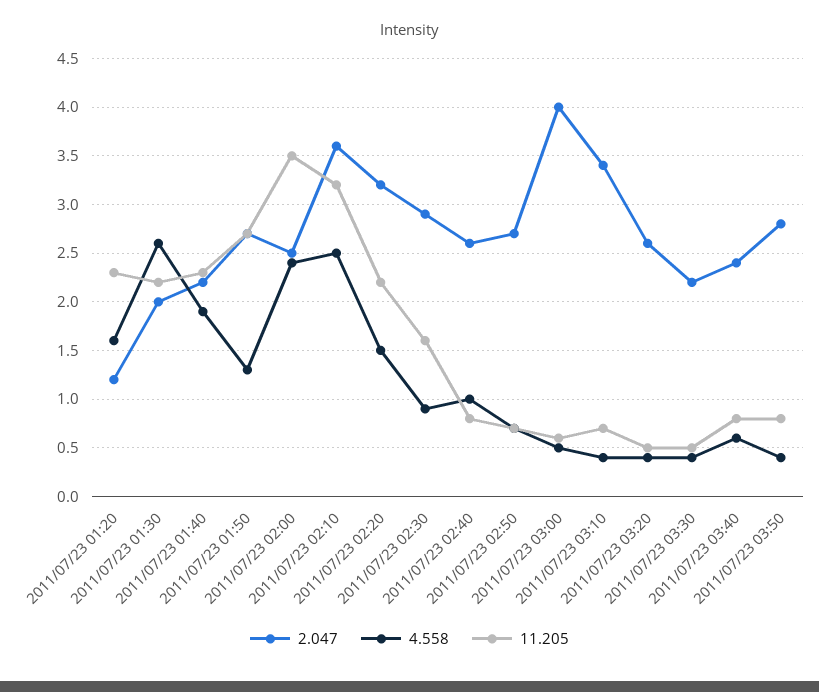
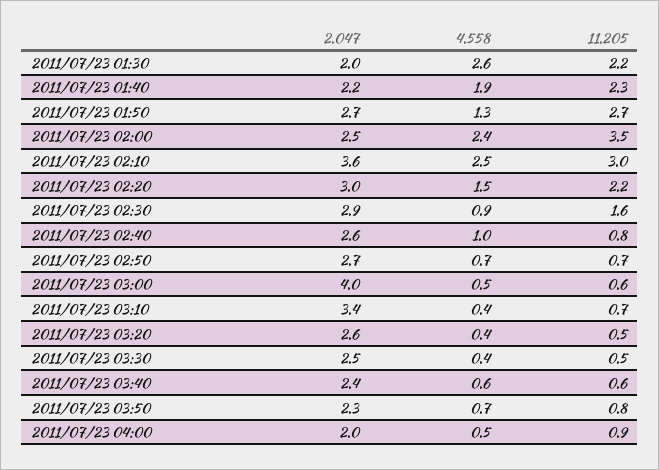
2.047, 2011/07/23 01:20: 1.2 -> none
4.558, 2011/07/23 01:20: 1.6 -> none
11.205, 2011/07/23 01:20: 2.3 -> none
11.205, 2011/07/23 02:10: 3.2 -> 3
2.047, 2011/07/23 02:20: 3.2 -> 3
2.047, 2011/07/23 03:30: 2.2 -> 2.5
11.205, 2011/07/23 03:40: 0.8 -> 0.6
2.047, 2011/07/23 03:50: 2.8 -> 2.3
4.558, 2011/07/23 03:50: 0.4 -> 0.7
2.047, 2011/07/23 04:00: none -> 2
4.558, 2011/07/23 04:00: none -> 0.5
11.205, 2011/07/23 04:00: none -> 0.9

